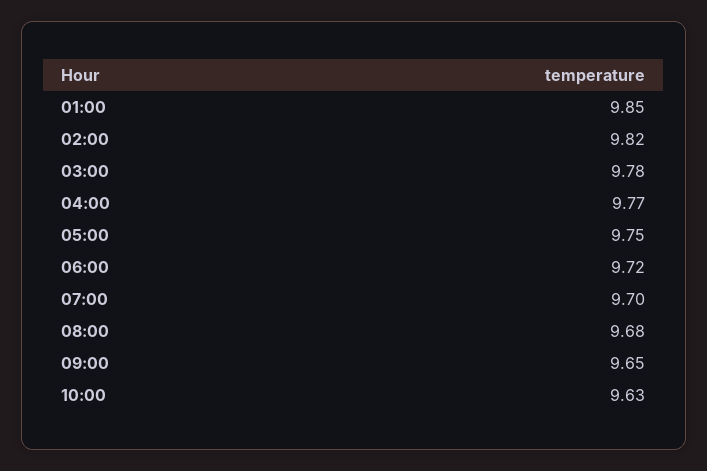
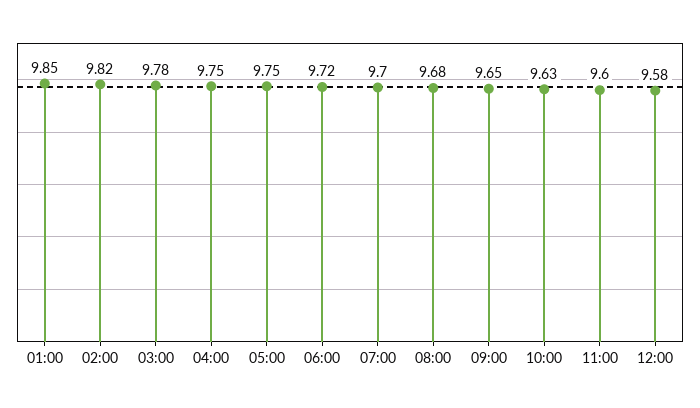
04:00: 9.77 -> 9.75
11:00: none -> 9.6
12:00: none -> 9.58

